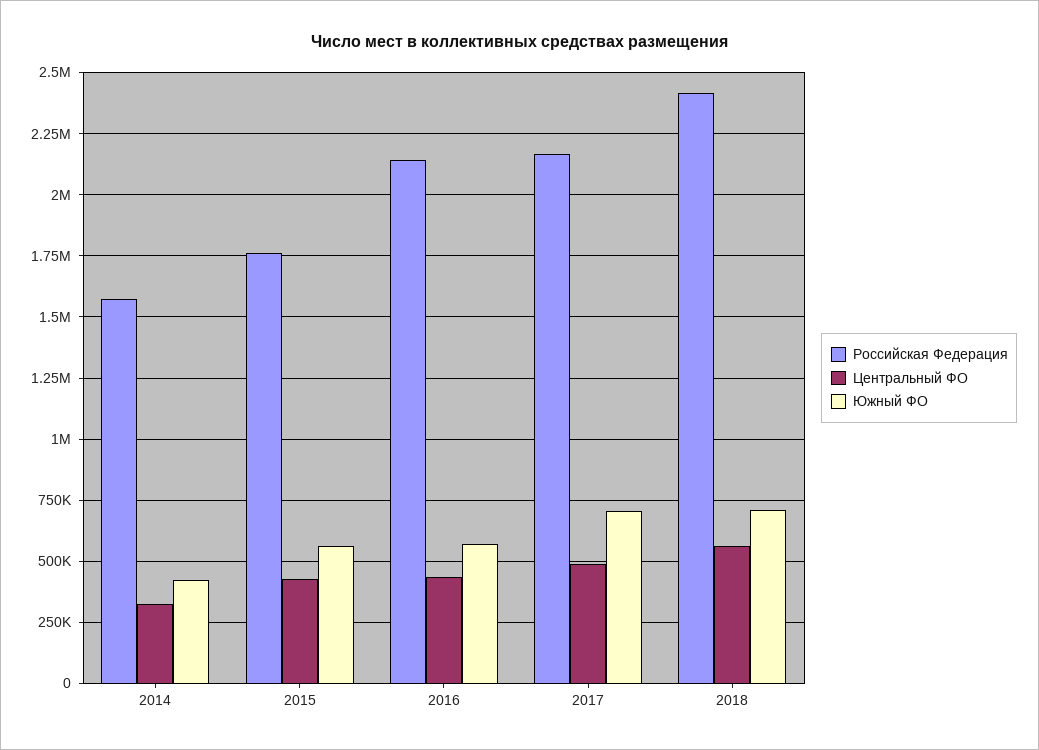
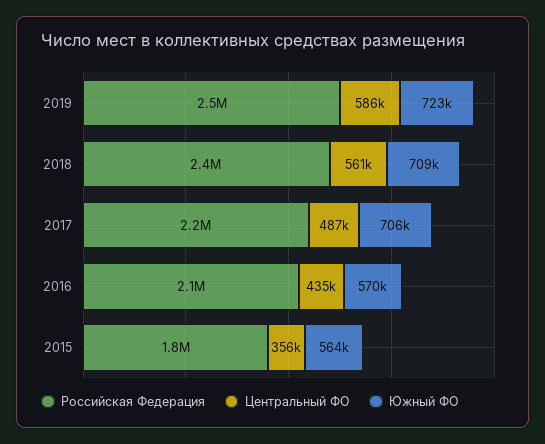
Российская Федерация, 2014: 1575000 -> none
Центральный ФО, 2014: 325000 -> none
Южный ФО, 2014: 425000 -> none
Центральный ФО, 2015: 425000 -> 356000
Российская Федерация, 2019: none -> 2500000
Центральный ФО, 2019: none -> 586000
Южный ФО, 2019: none -> 723000

